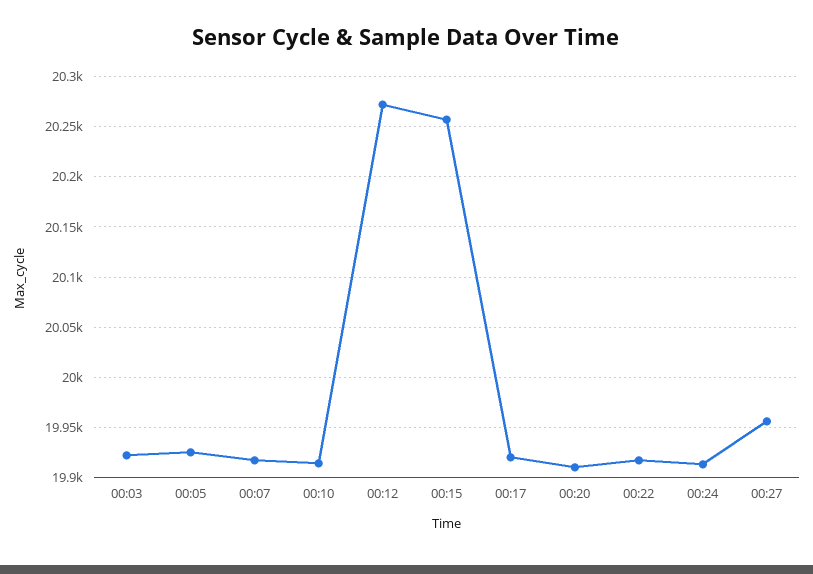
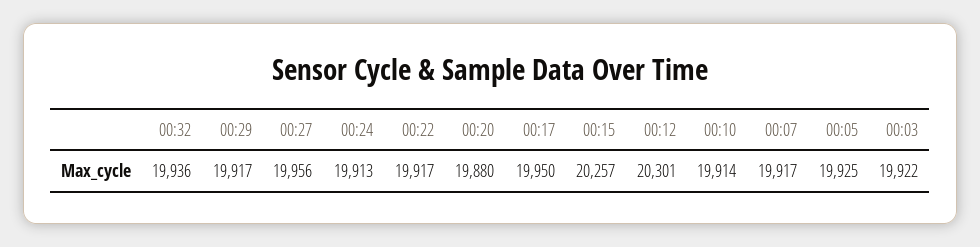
00:12: 20270 -> 20301
00:17: 19920 -> 19950
00:20: 19910 -> 19880
00:32: none -> 19936
00:29: none -> 19917

